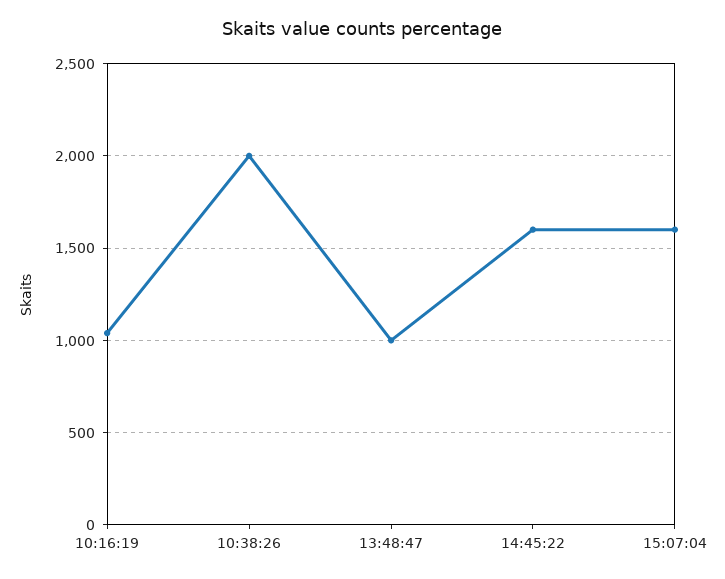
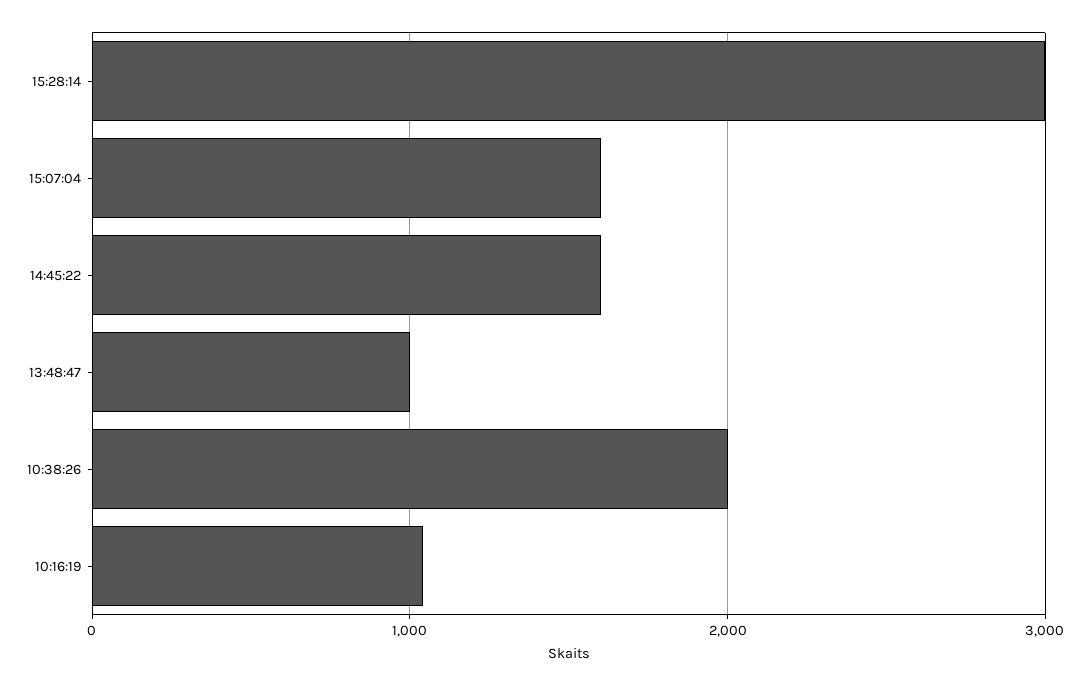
15:28:14: none -> 3000

